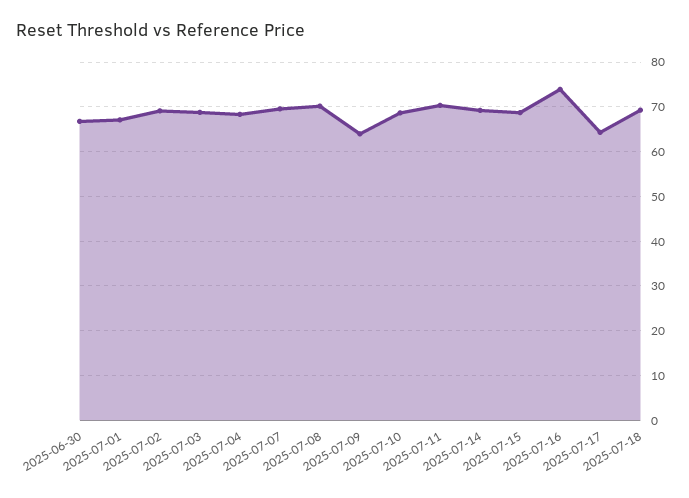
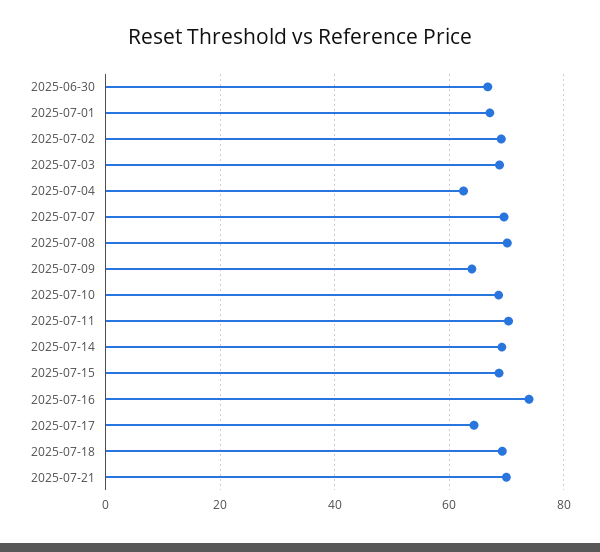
2025-07-04: 68 -> 62
2025-07-21: none -> 70

